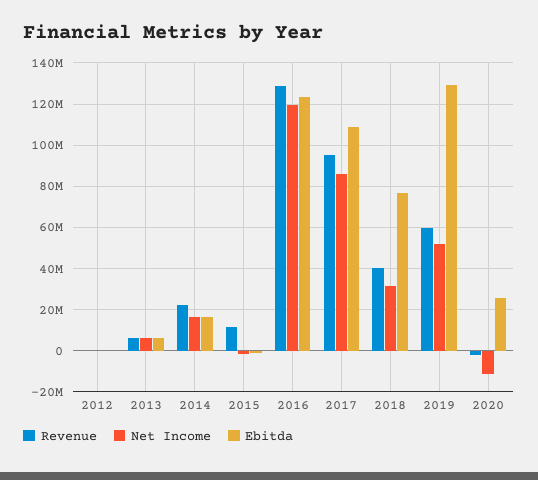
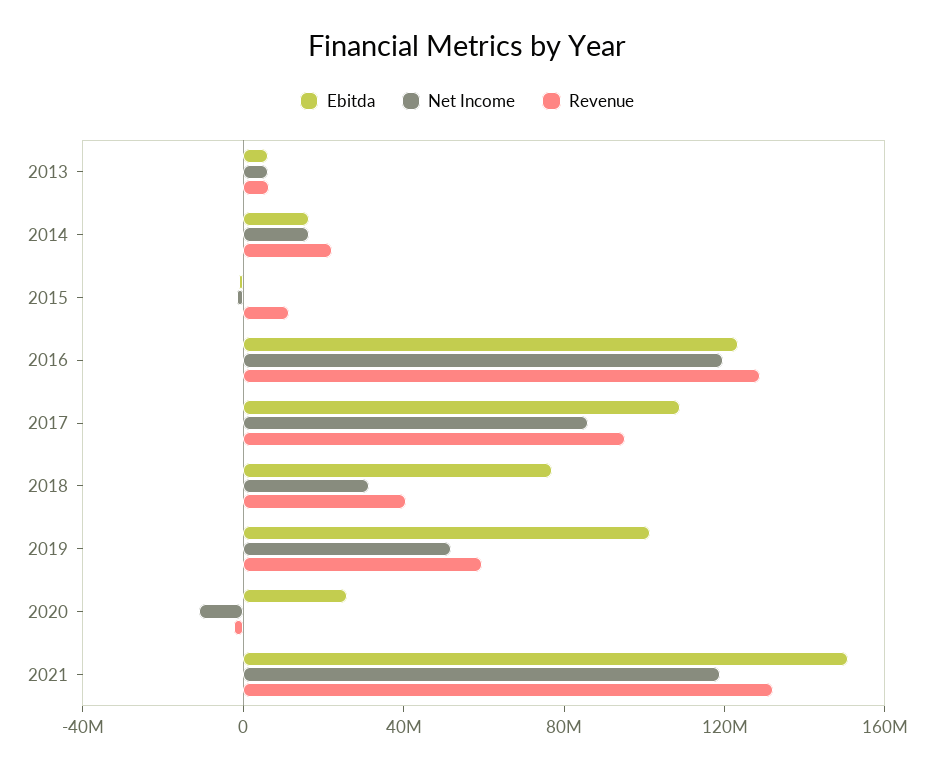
Revenue, 2012: 0 -> none
Net Income, 2012: 0 -> none
Ebitda, 2012: 0 -> none
Ebitda, 2019: 130000000 -> 100000000
Ebitda, 2021: none -> 150000000
Net Income, 2021: none -> 120000000
Revenue, 2021: none -> 130000000

